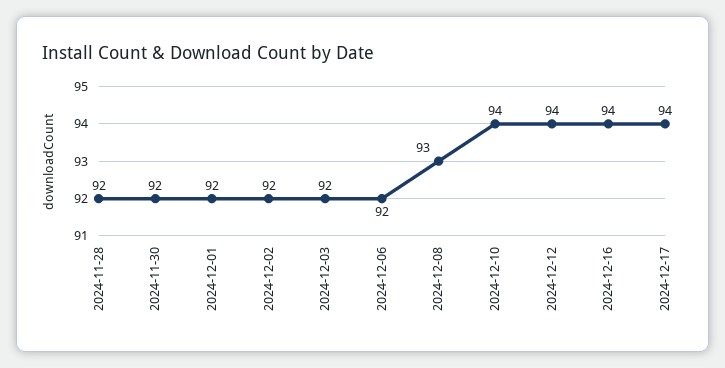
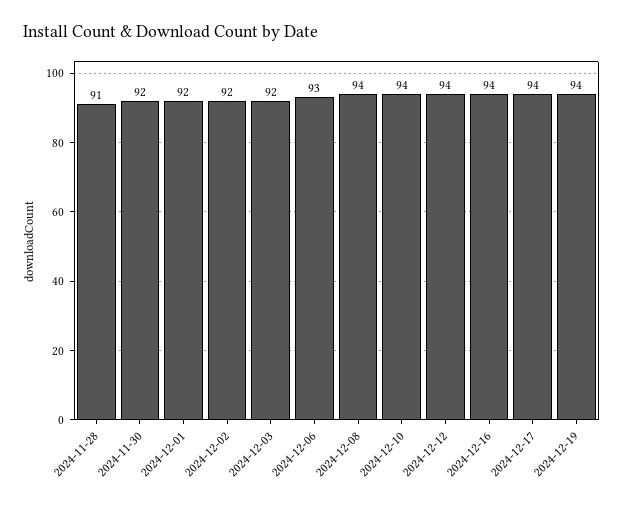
2024-11-28: 92 -> 91
2024-12-06: 92 -> 93
2024-12-08: 93 -> 94
2024-12-19: none -> 94

